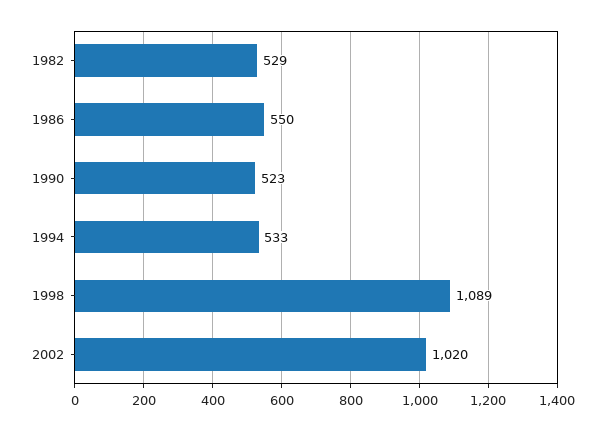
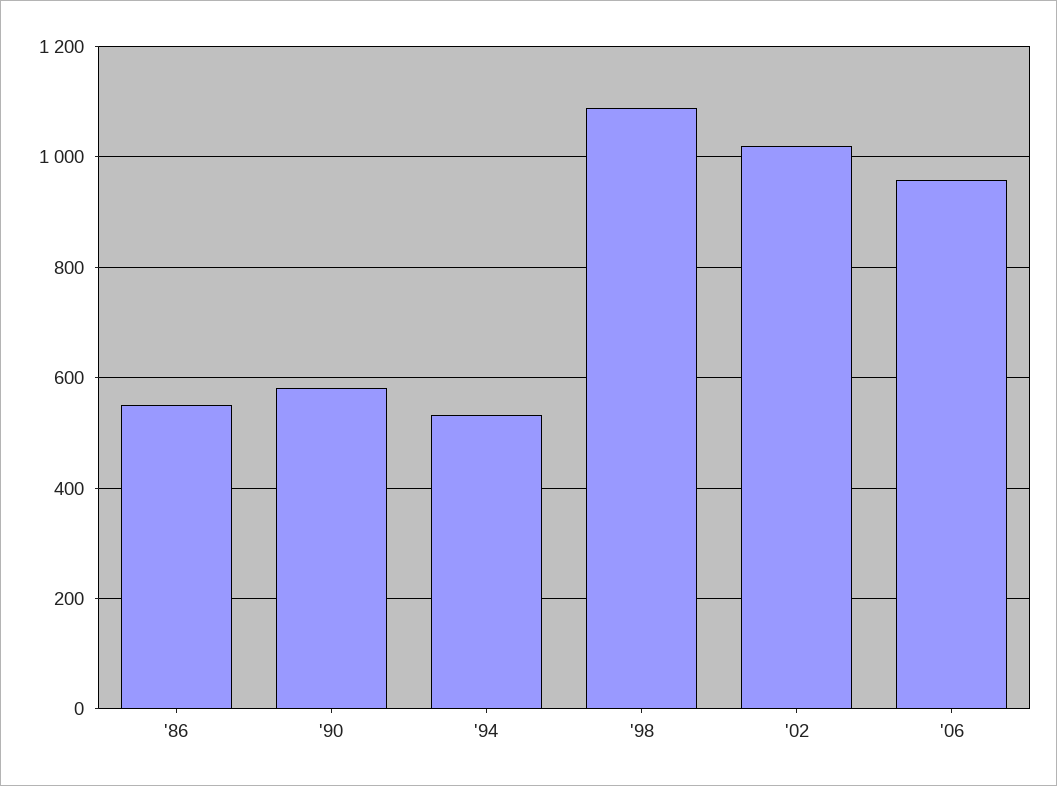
1982: 529 -> none
1990: 523 -> 580
'06: none -> 960

